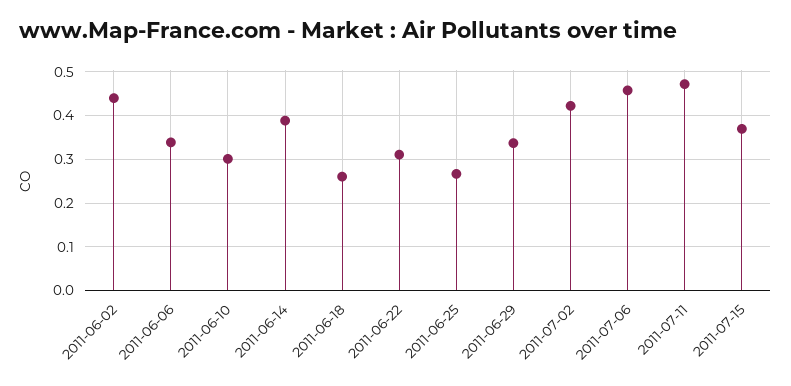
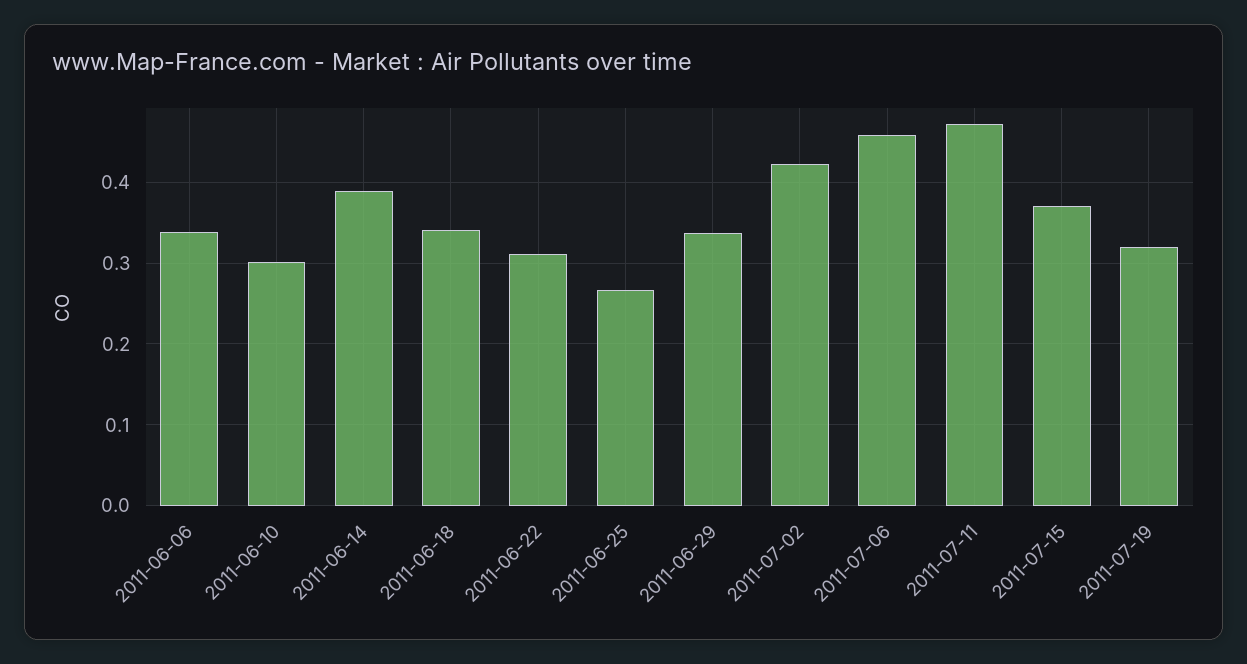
2011-06-02: 0.44 -> none
2011-06-18: 0.26 -> 0.34
2011-07-19: none -> 0.32

